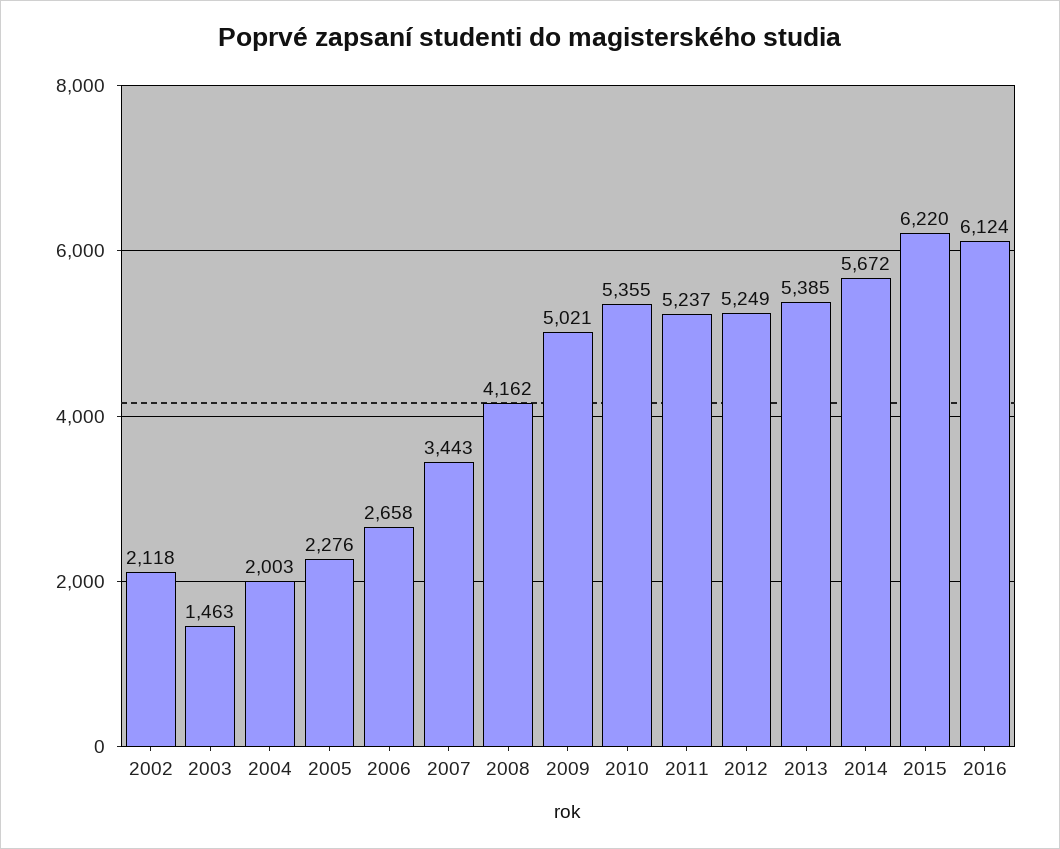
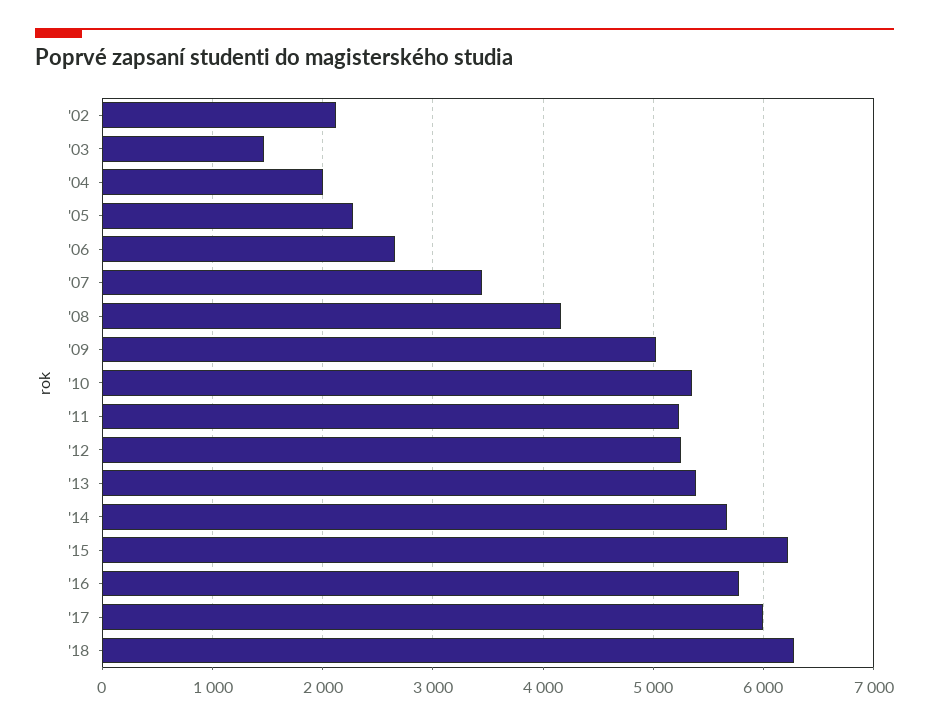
2016: 6124 -> 5800
'17: none -> 6000
'18: none -> 6300

